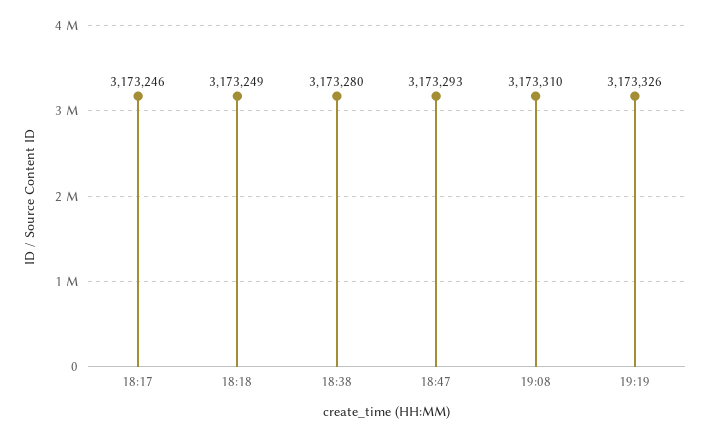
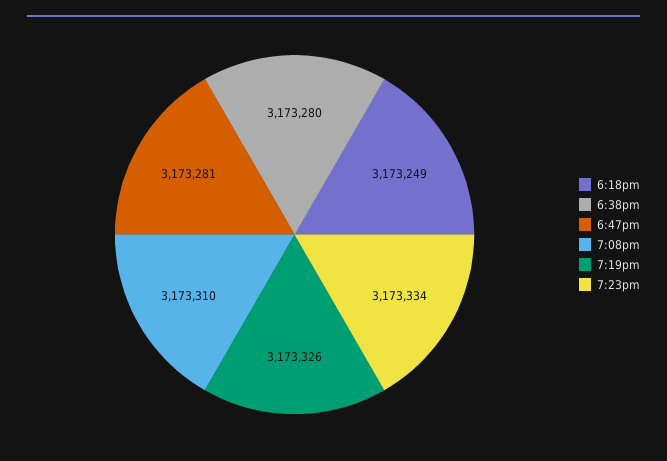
18:17: 3173246 -> none
18:47: 3173293 -> 3173281
7:23pm: none -> 3173334

